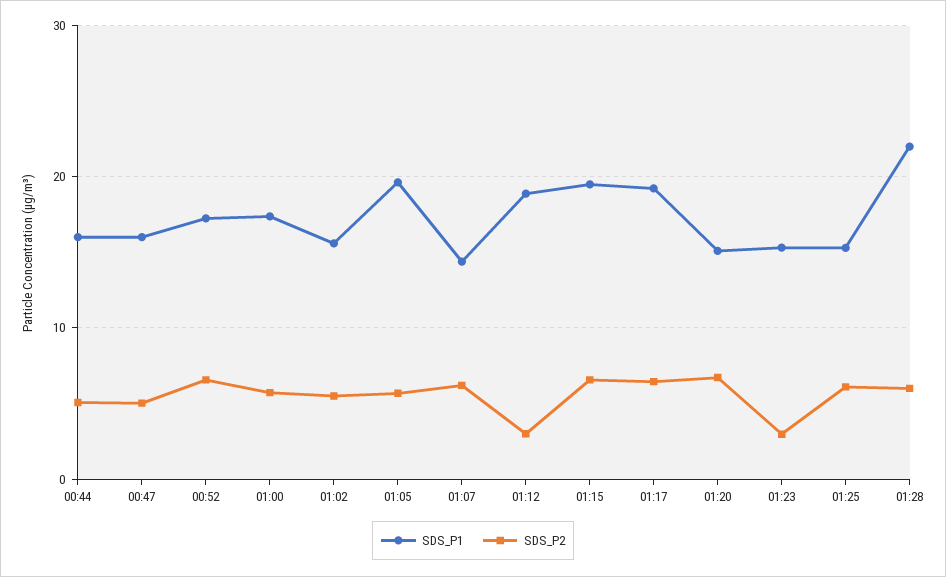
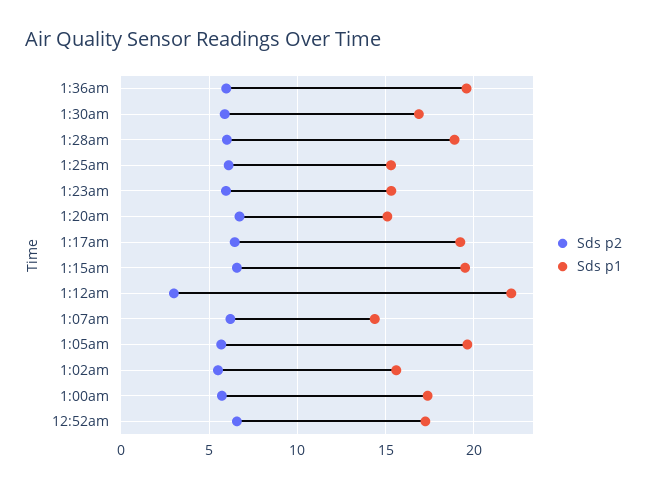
SDS_P1, 00:44: 16 -> none
SDS_P2, 00:44: 5 -> none
SDS_P1, 00:47: 16 -> none
SDS_P2, 00:47: 5 -> none
SDS_P1, 01:12: 19 -> 22
SDS_P2, 01:23: 3 -> 6
SDS_P1, 01:28: 22 -> 19
SDS_P2, 1:36am: none -> 6
SDS_P1, 1:36am: none -> 19.5
SDS_P2, 1:30am: none -> 6
SDS_P1, 1:30am: none -> 17

